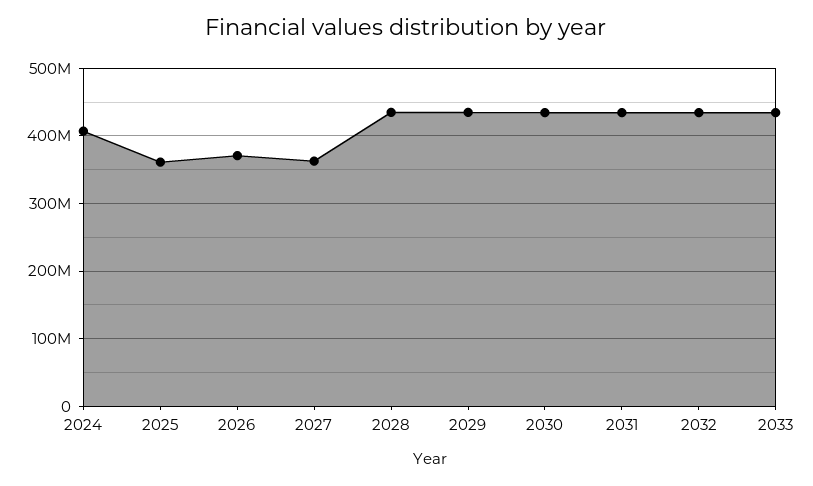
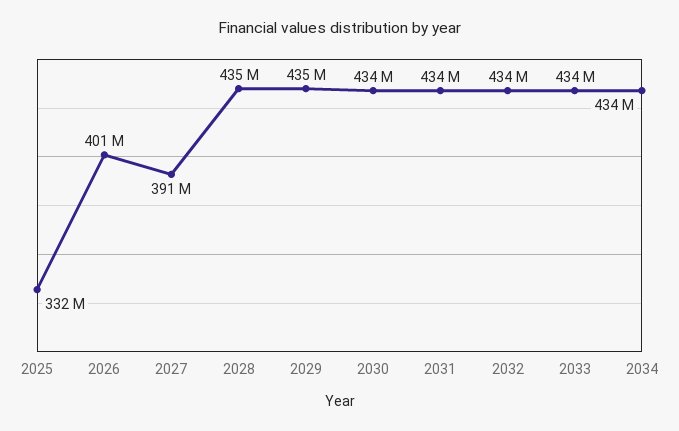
2024: 410000000 -> none
2025: 360000000 -> 332000000
2026: 370000000 -> 401000000
2027: 360000000 -> 391000000
2034: none -> 434000000

